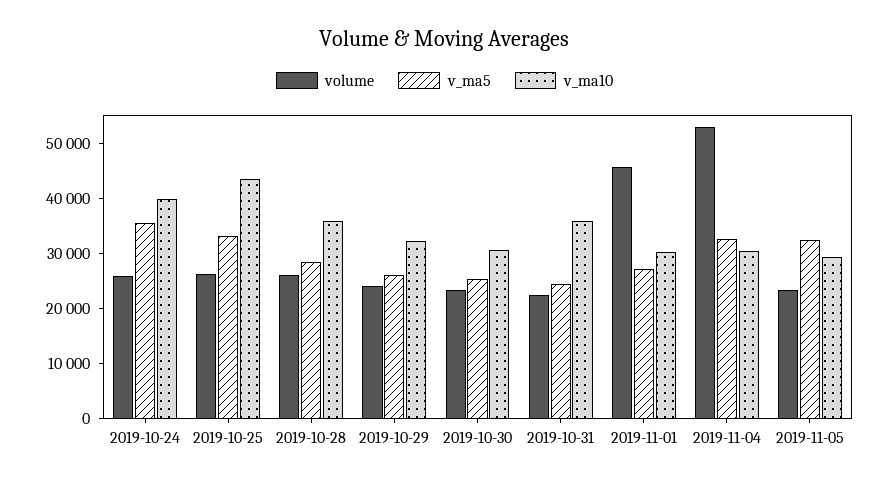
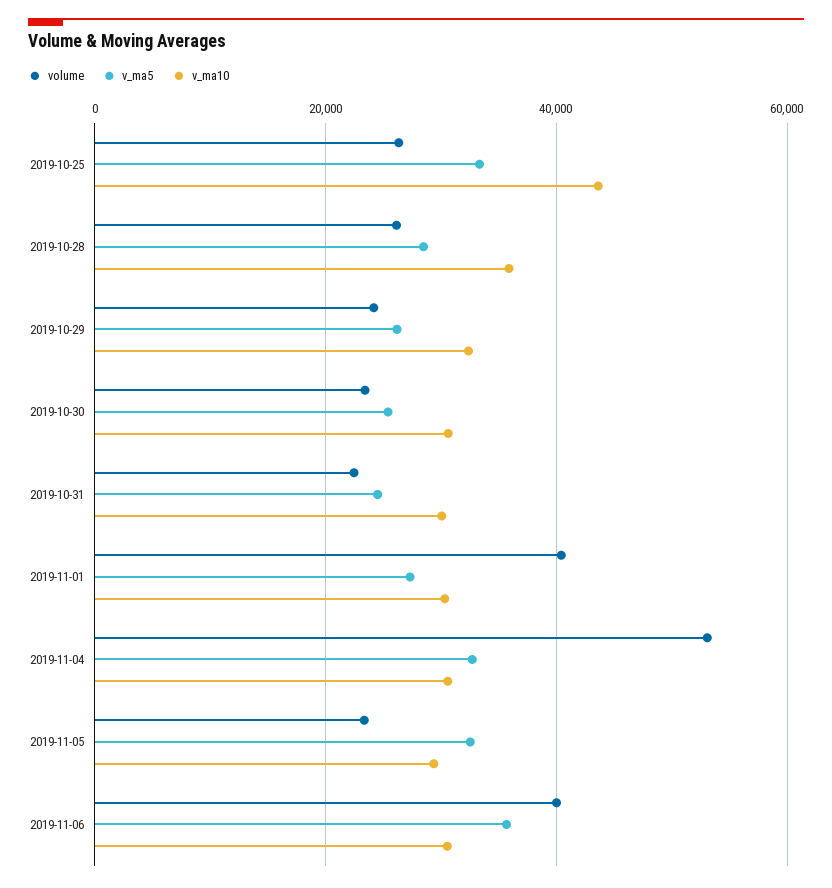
volume, 2019-10-24: 26000 -> none
v_ma5, 2019-10-24: 36000 -> none
v_ma10, 2019-10-24: 40000 -> none
v_ma10, 2019-10-31: 36000 -> 30000
volume, 2019-11-01: 46000 -> 40000
volume, 2019-11-06: none -> 40000
v_ma5, 2019-11-06: none -> 36000
v_ma10, 2019-11-06: none -> 30000

